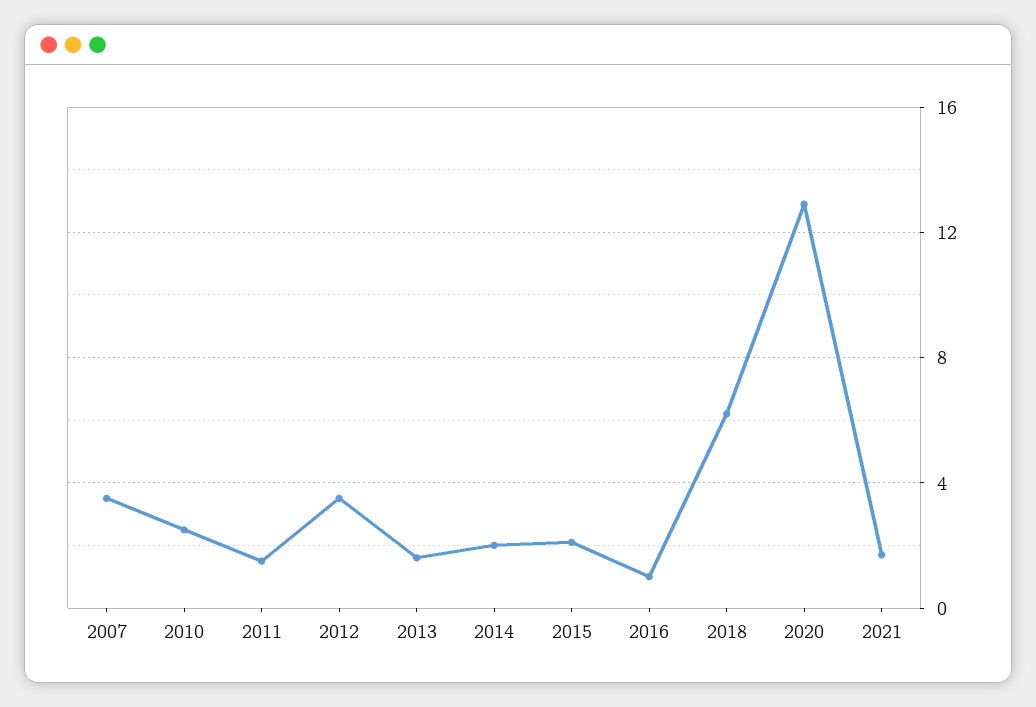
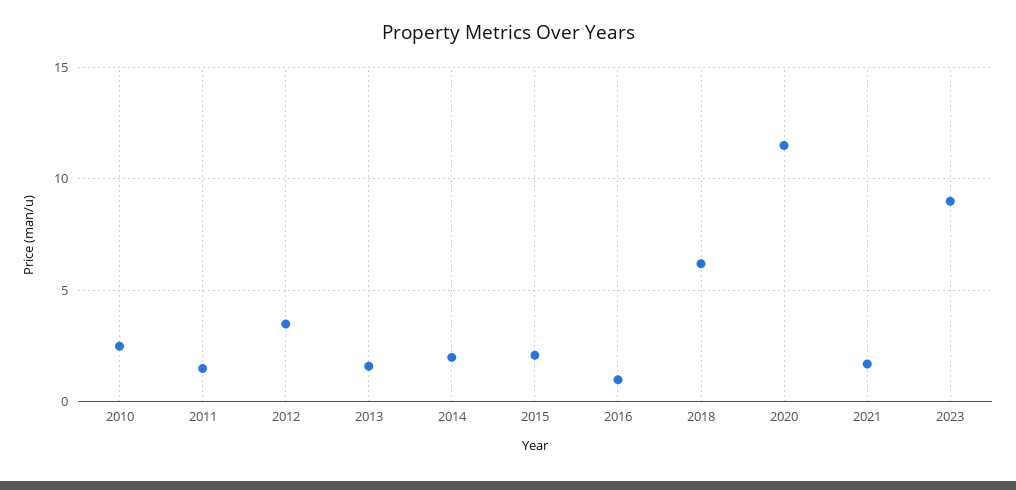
2007: 3.5 -> none
2020: 13 -> 11.5
2023: none -> 9

